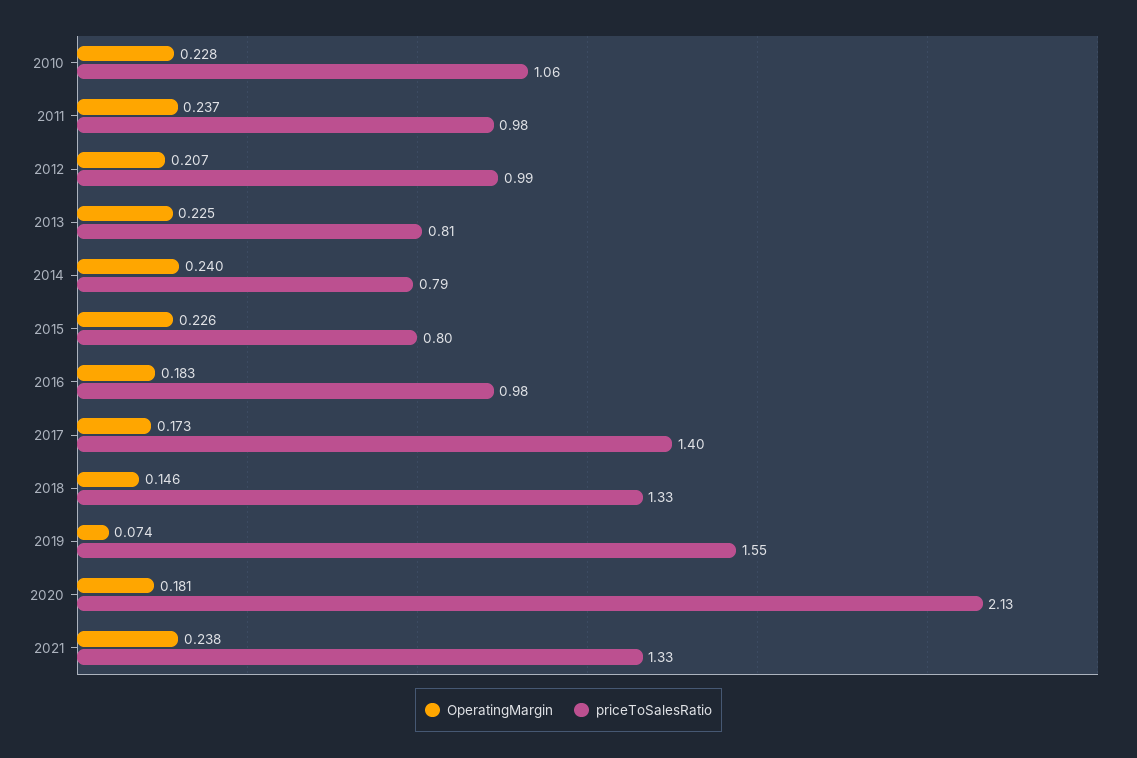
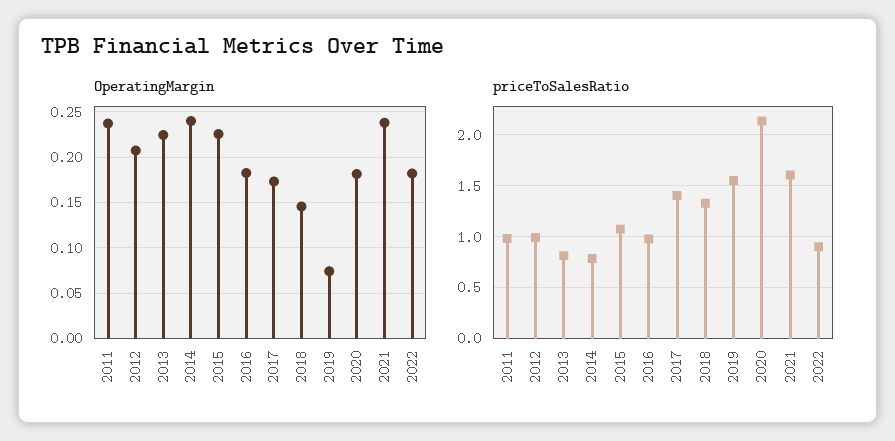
OperatingMargin, 2010: 0.228 -> none
priceToSalesRatio, 2010: 1.06 -> none
priceToSalesRatio, 2015: 0.8 -> 1.1
priceToSalesRatio, 2021: 1.33 -> 1.6
OperatingMargin, 2022: none -> 0.18
priceToSalesRatio, 2022: none -> 0.9

